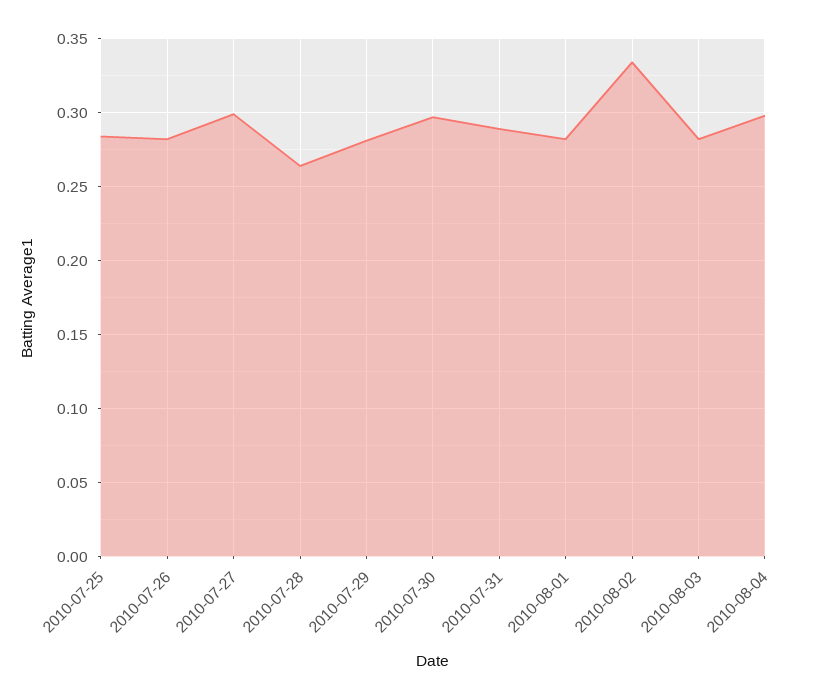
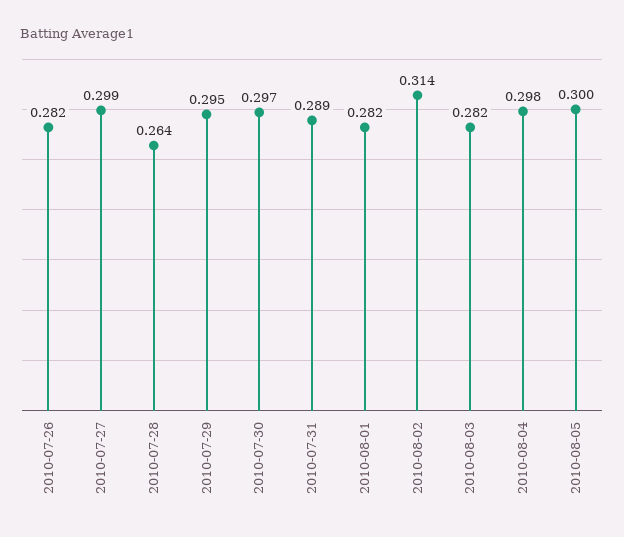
2010-07-25: 0.285 -> none
2010-07-29: 0.28 -> 0.295
2010-08-02: 0.335 -> 0.314
2010-08-05: none -> 0.3

